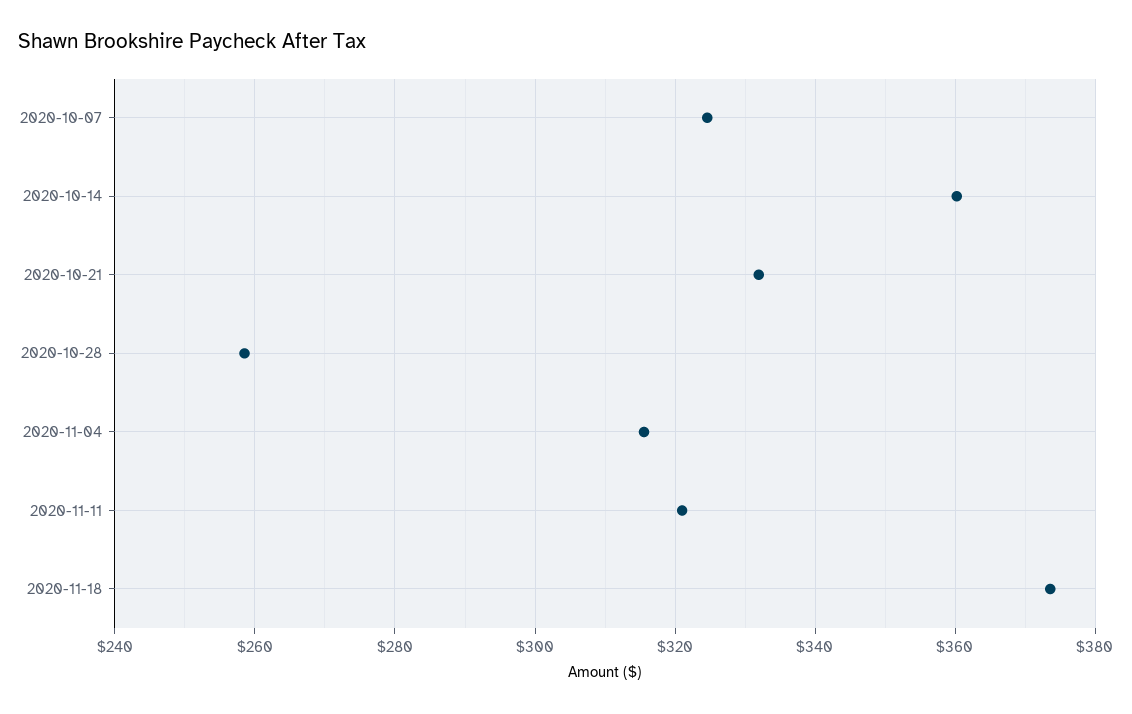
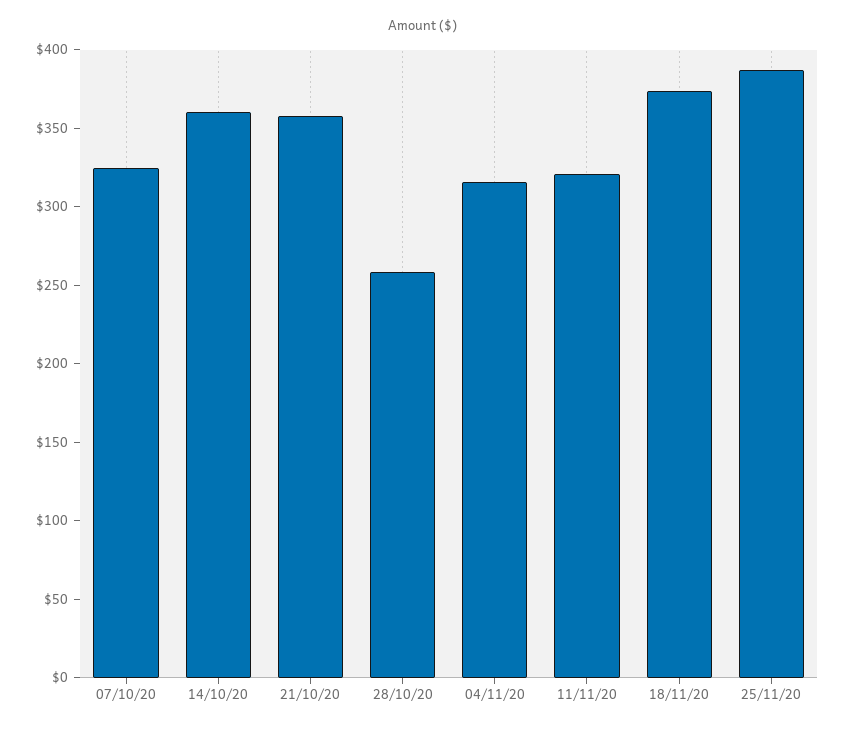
2020-10-21: 332 -> 360
25/11/20: none -> 390

